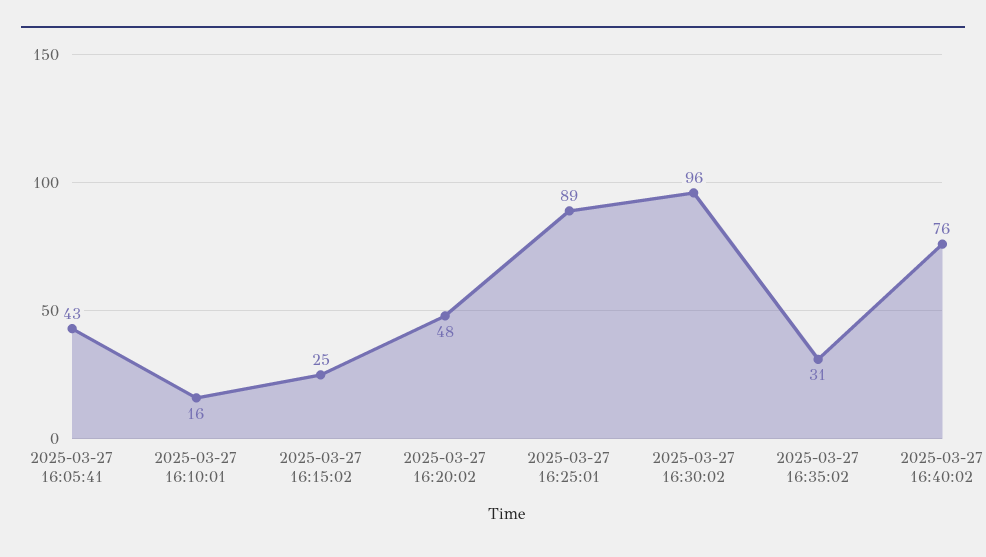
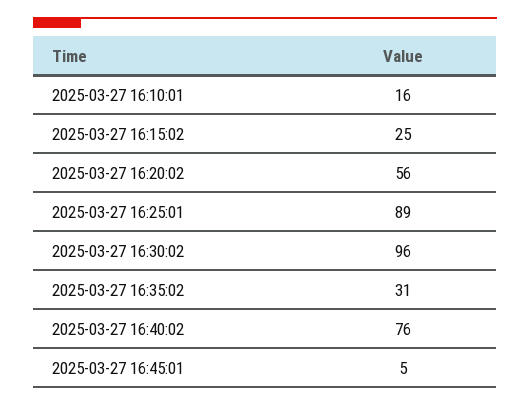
2025-03-27 16:05:41: 43 -> none
2025-03-27 16:20:02: 48 -> 56
2025-03-27 16:45:01: none -> 5

